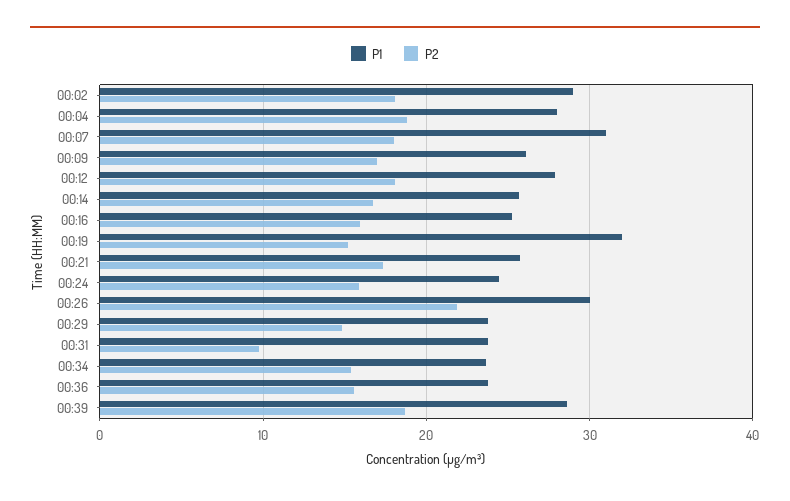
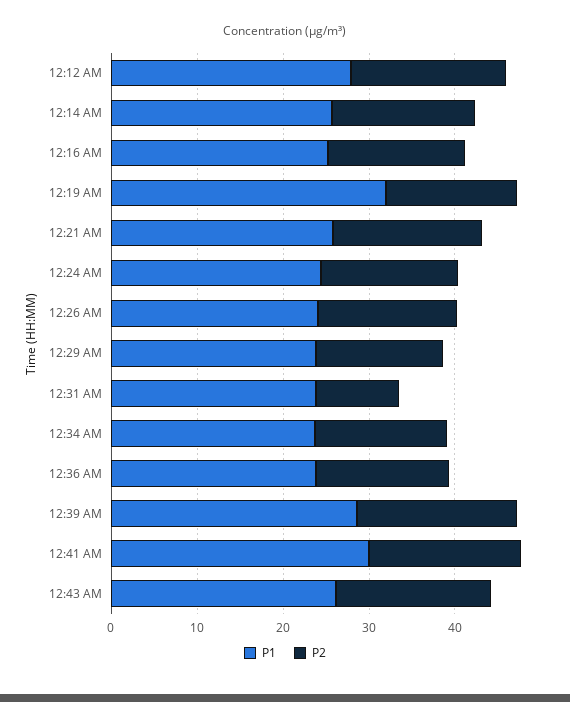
P1, 00:02: 29 -> none
P2, 00:02: 18 -> none
P1, 00:04: 28 -> none
P2, 00:04: 19 -> none
P1, 00:07: 31 -> none
P2, 00:07: 18 -> none
P1, 00:09: 26 -> none
P2, 00:09: 17 -> none
P1, 00:26: 30 -> 24
P2, 00:26: 22 -> 16
P1, 12:41 AM: none -> 30
P2, 12:41 AM: none -> 18
P1, 12:43 AM: none -> 26
P2, 12:43 AM: none -> 18

